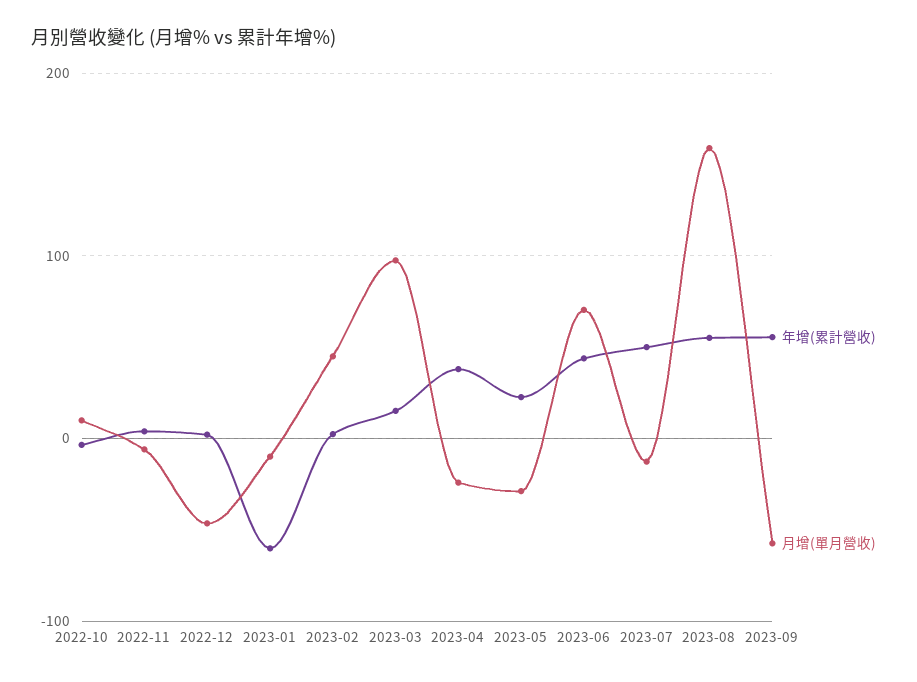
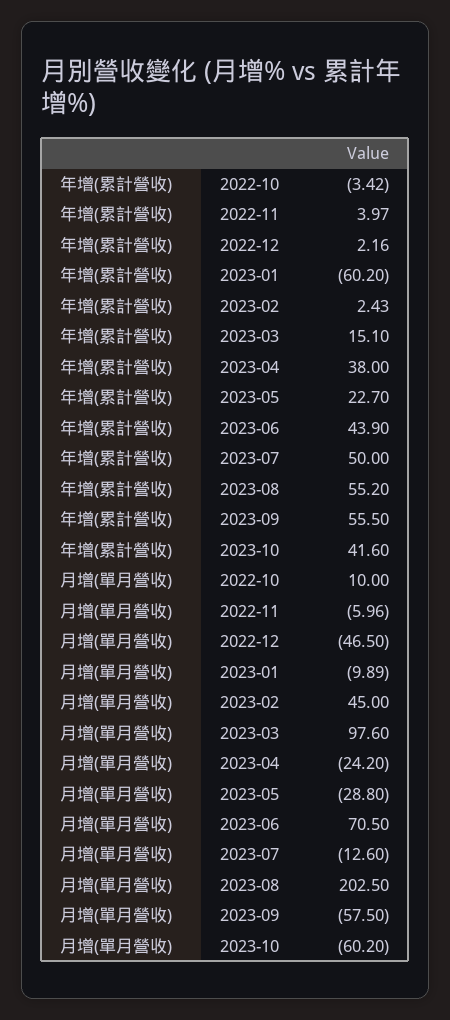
月增(單月營收), 2023-08: 160 -> 202.5
年增(累計營收), 2023-10: none -> 41.6
月增(單月營收), 2023-10: none -> -60.2

